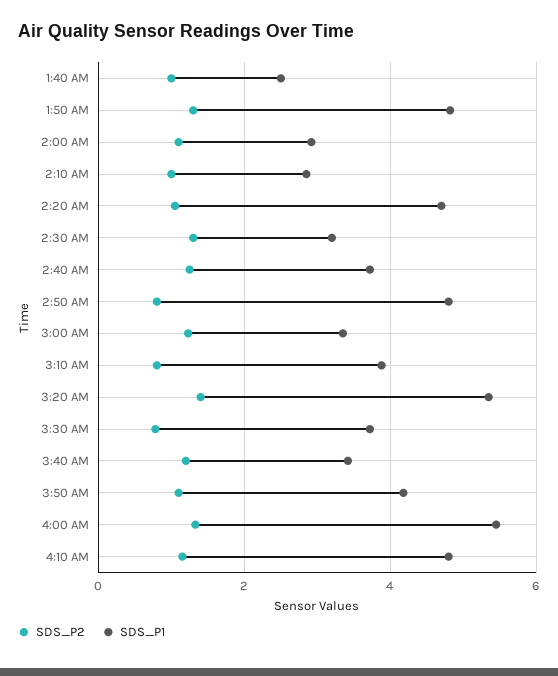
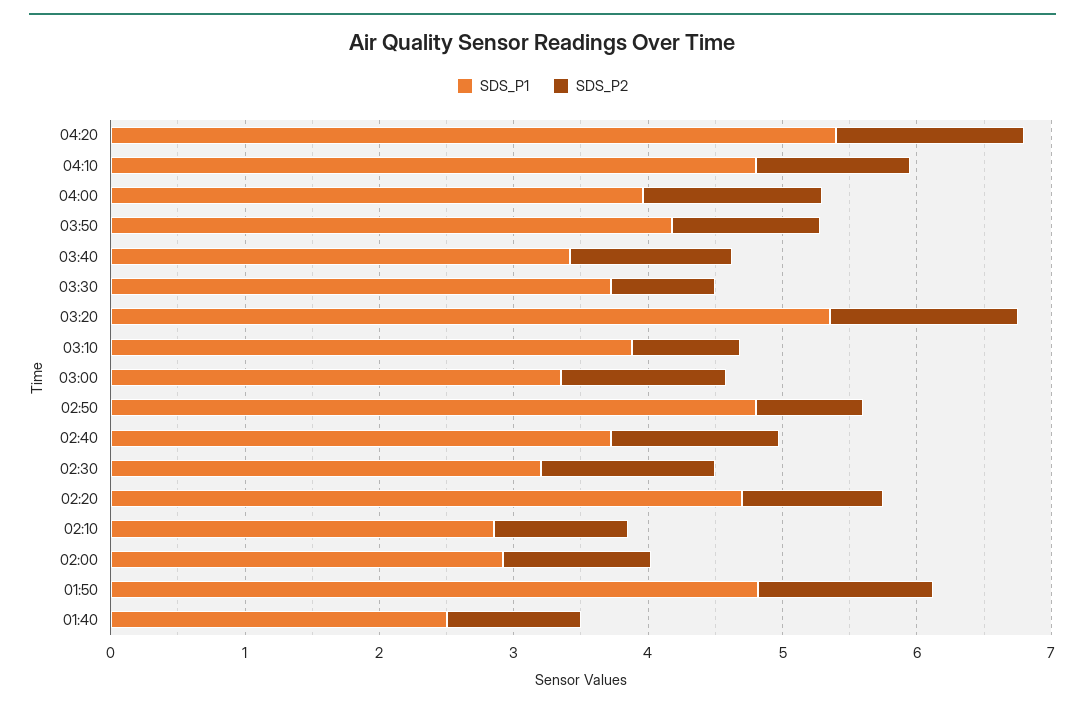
SDS_P1, 4:00 AM: 5.4 -> 4
SDS_P1, 04:20: none -> 5.4
SDS_P2, 04:20: none -> 1.4

